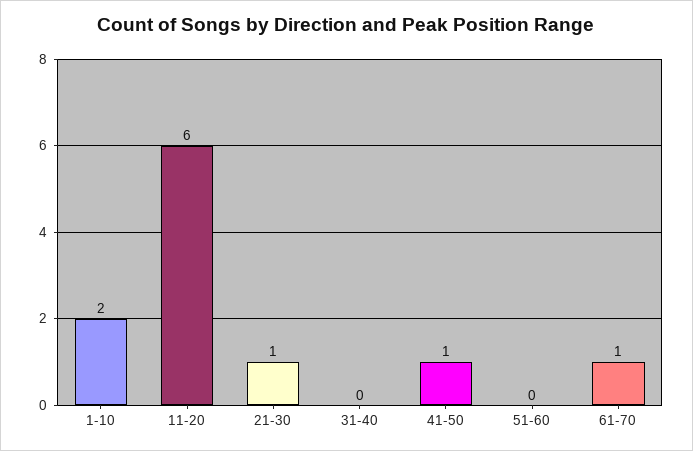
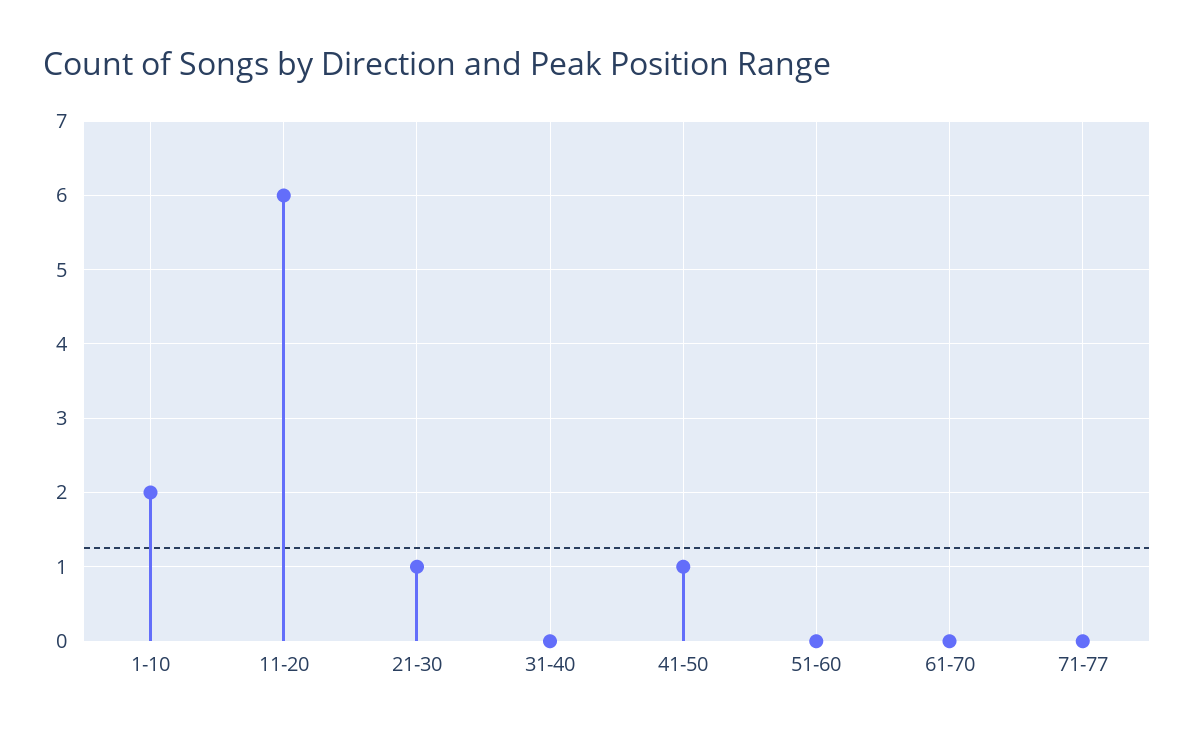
61-70: 1 -> 0
71-77: none -> 0

